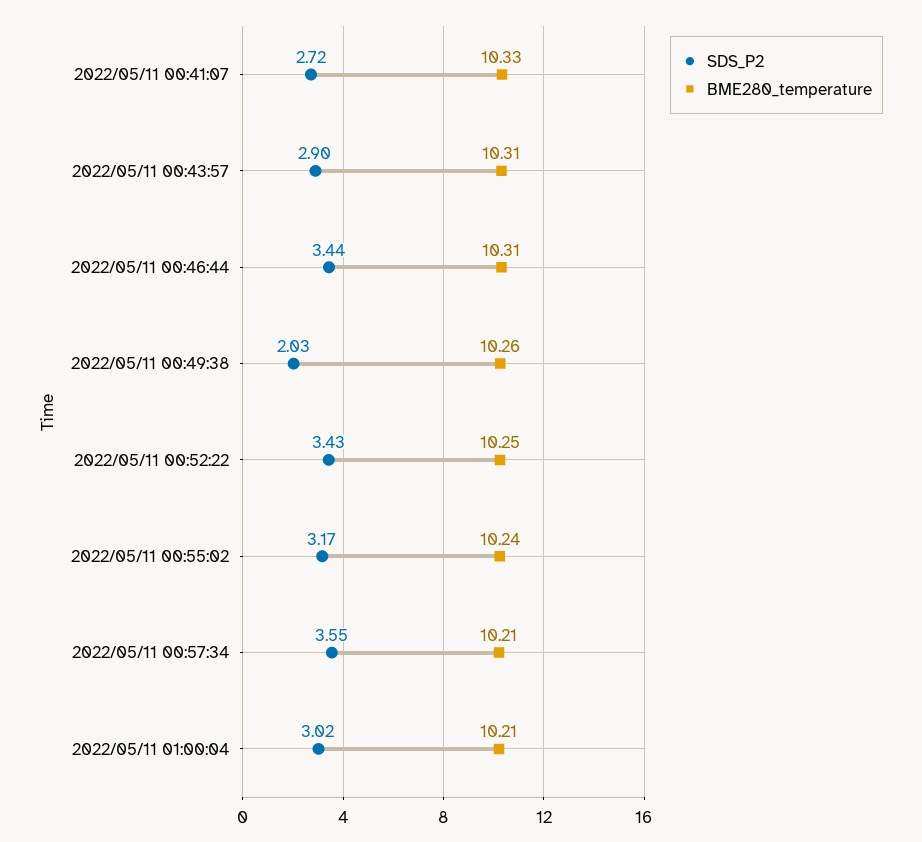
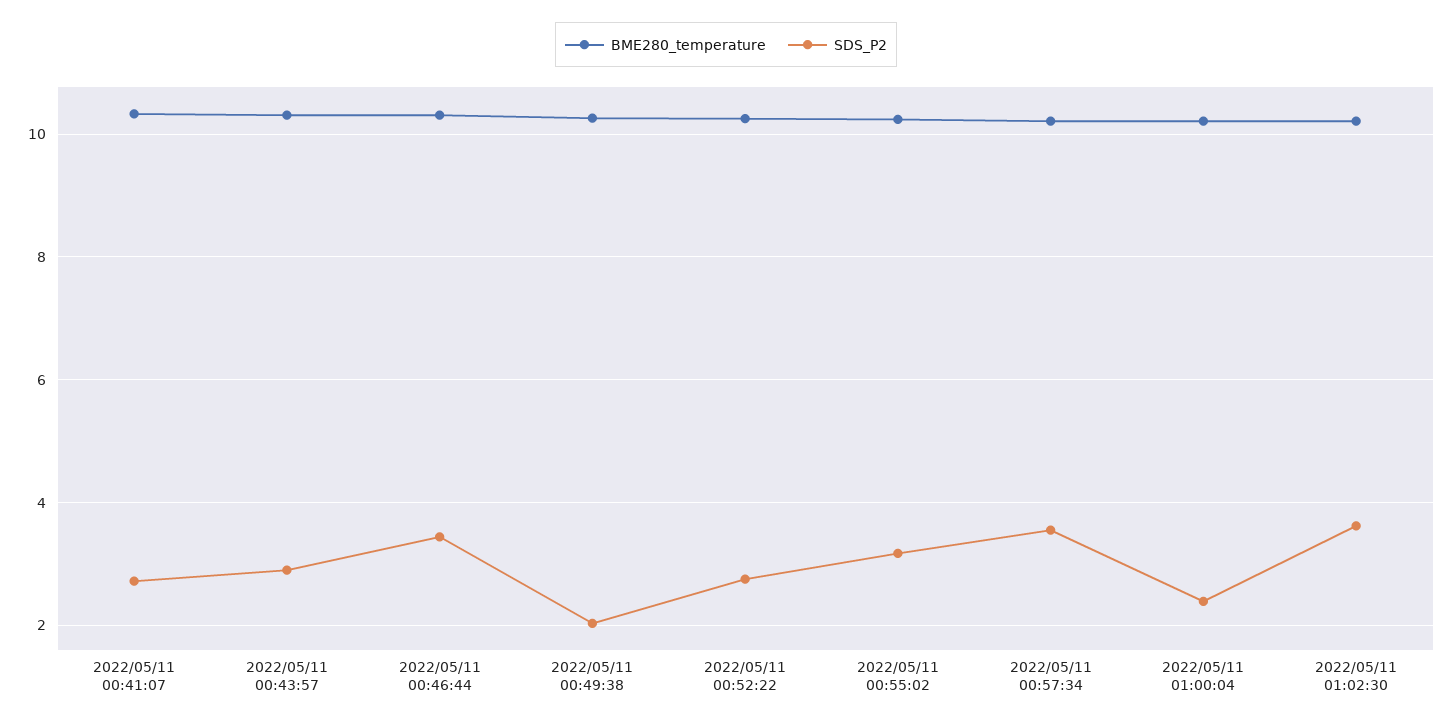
SDS_P2, 2022/05/11 00:52:22: 3.43 -> 2.8
SDS_P2, 2022/05/11 01:00:04: 3.02 -> 2.4
BME280_temperature, 2022/05/11 01:02:30: none -> 10.2
SDS_P2, 2022/05/11 01:02:30: none -> 3.6

